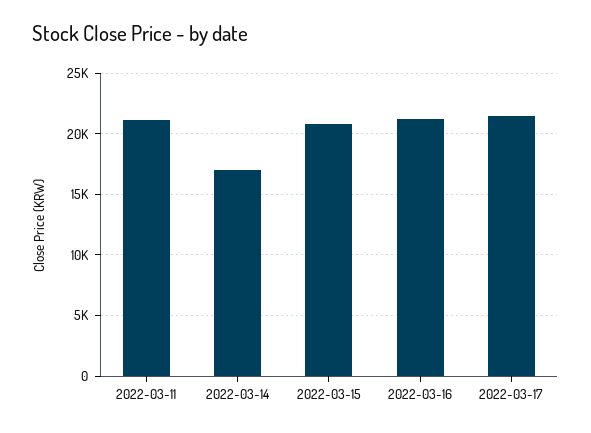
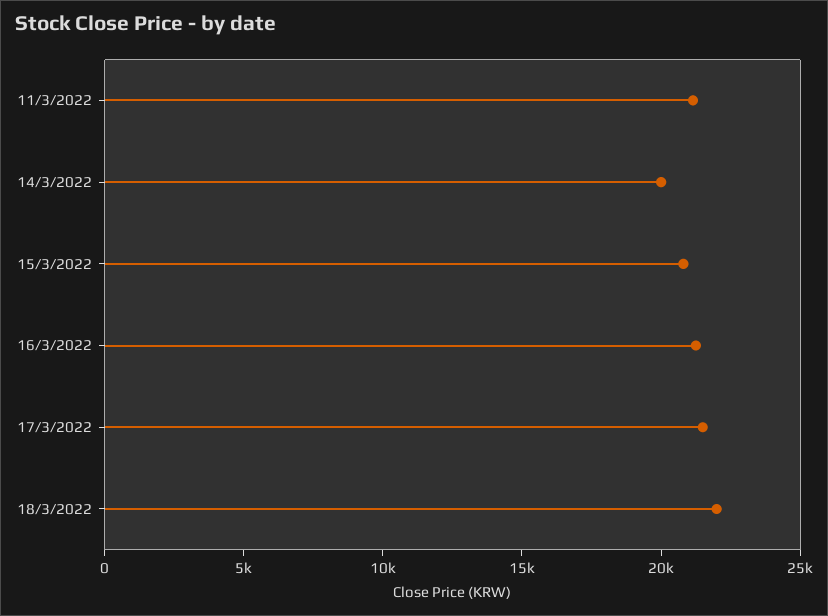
2022-03-14: 17000 -> 20000
18/3/2022: none -> 22000

